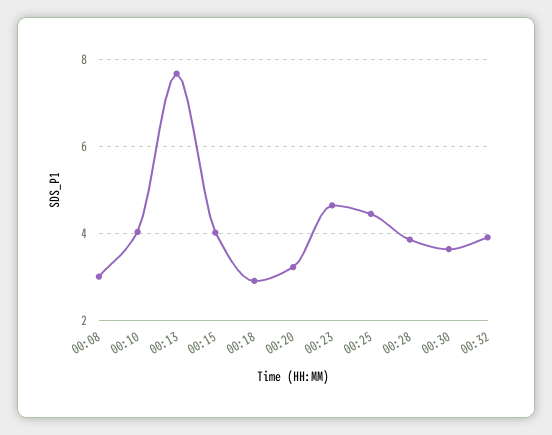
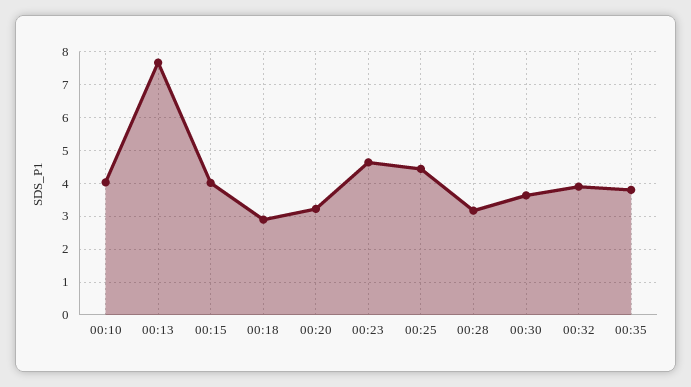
00:08: 3 -> none
00:28: 3.8 -> 3.2
00:35: none -> 3.8

